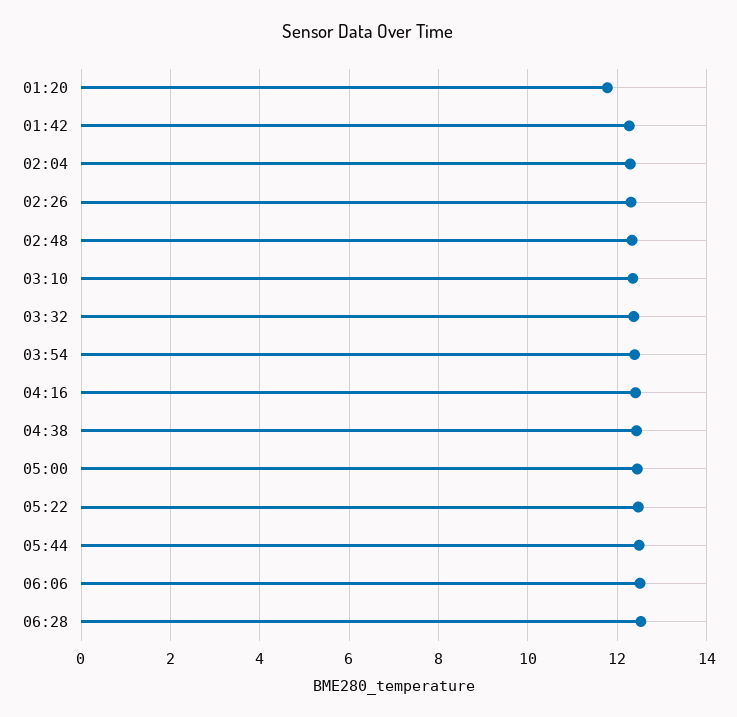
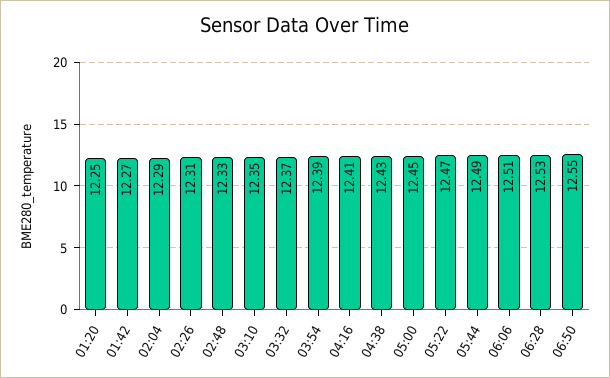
01:20: 11.8 -> 12.25
06:50: none -> 12.55

